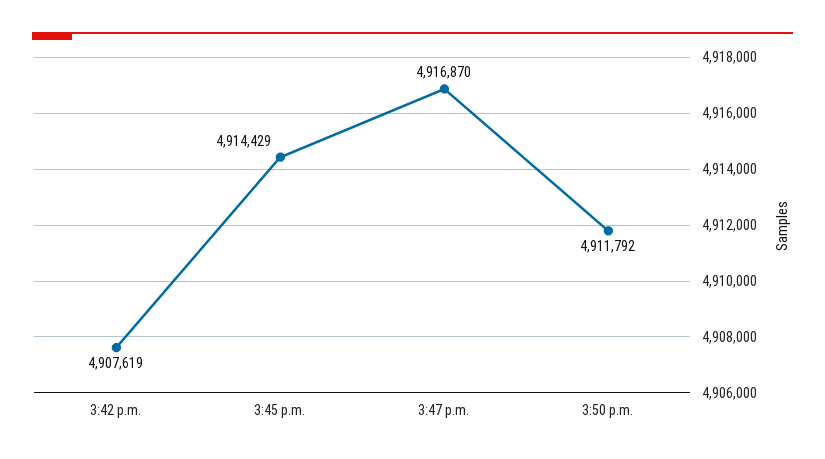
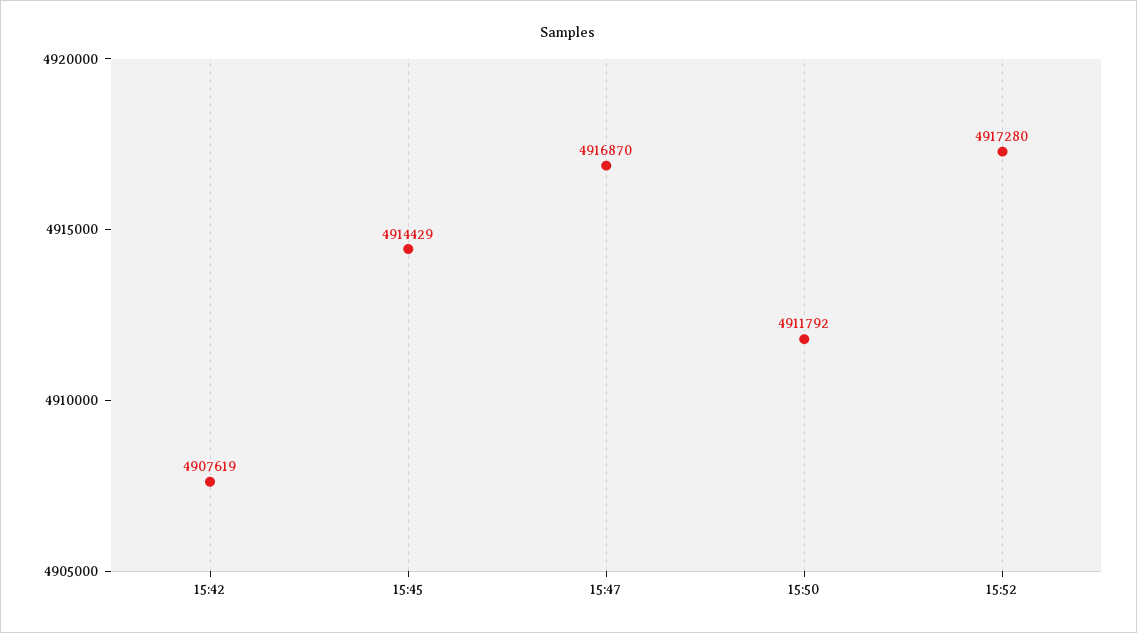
15:52: none -> 4917280

